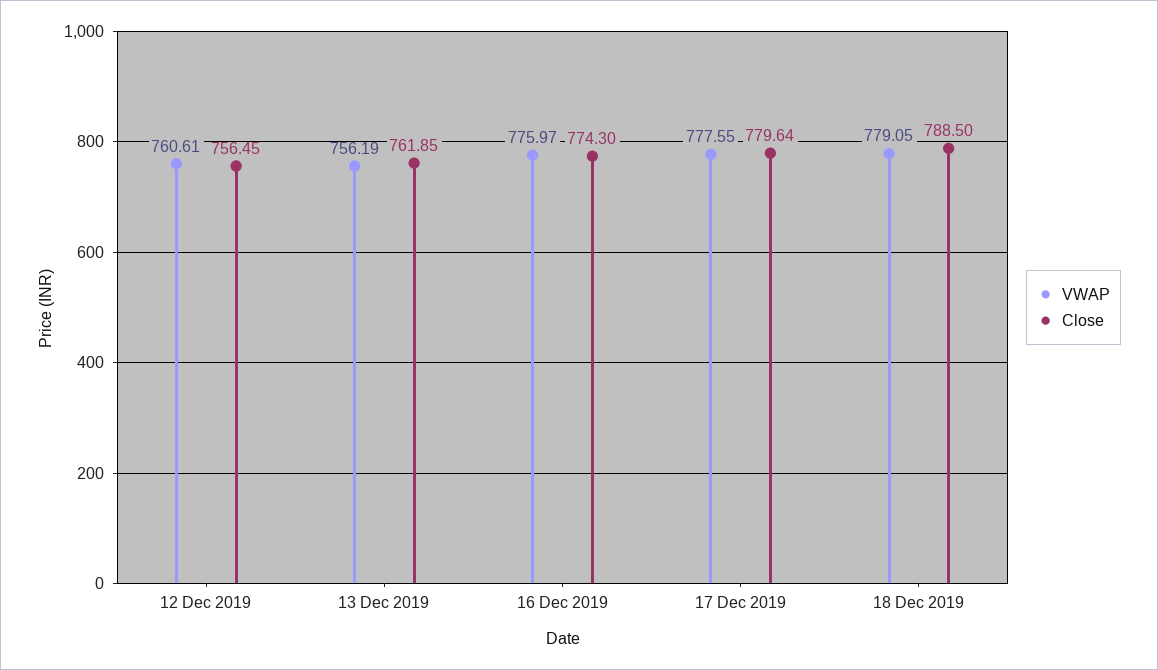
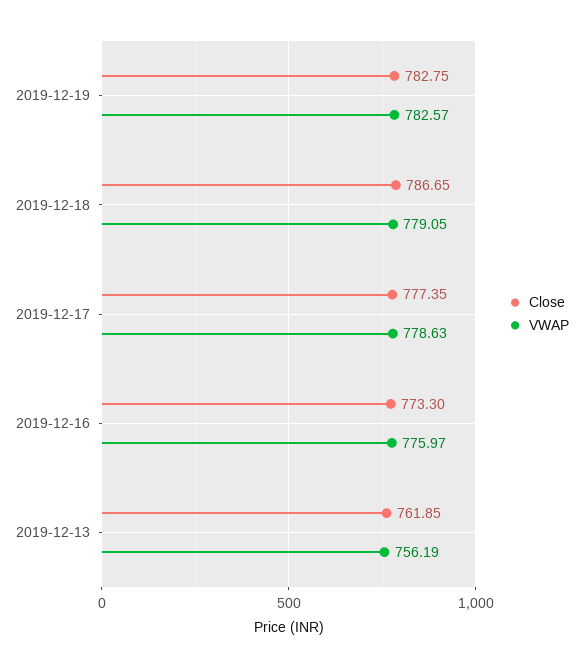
VWAP, 12 Dec 2019: 760.61 -> none
Close, 12 Dec 2019: 756.45 -> none
Close, 16 Dec 2019: 774.3 -> 773.3
VWAP, 17 Dec 2019: 777.55 -> 778.63
Close, 17 Dec 2019: 779.64 -> 777.35
Close, 18 Dec 2019: 788.5 -> 786.65
Close, 2019-12-19: none -> 782.75
VWAP, 2019-12-19: none -> 782.57

